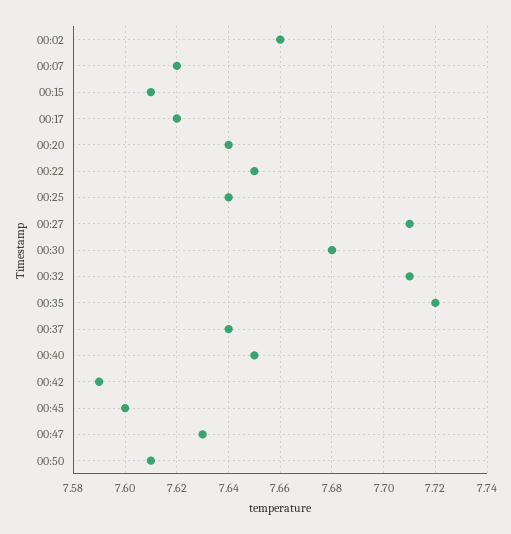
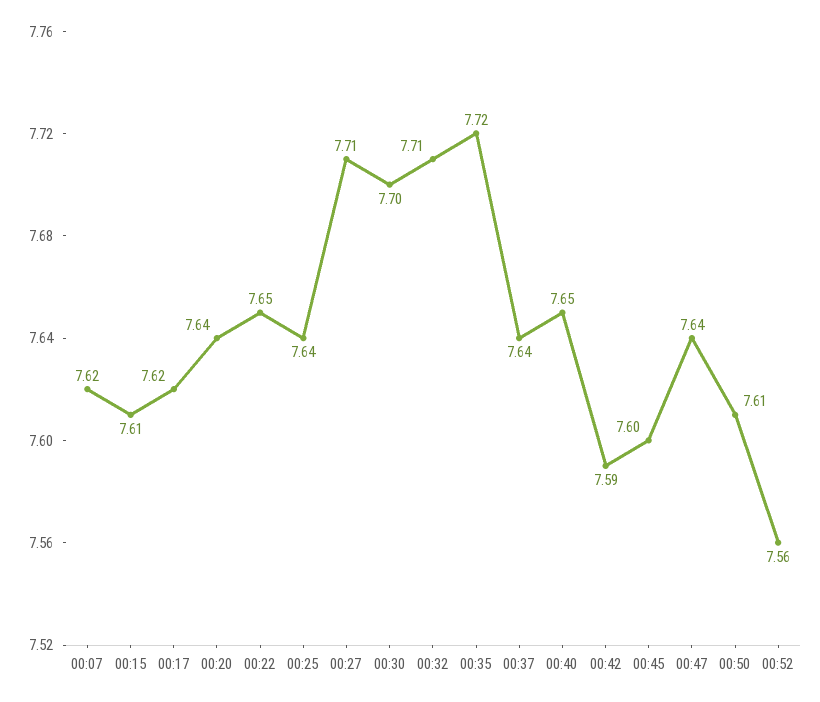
00:02: 7.66 -> none
00:30: 7.68 -> 7.7
00:47: 7.63 -> 7.64
00:52: none -> 7.56

